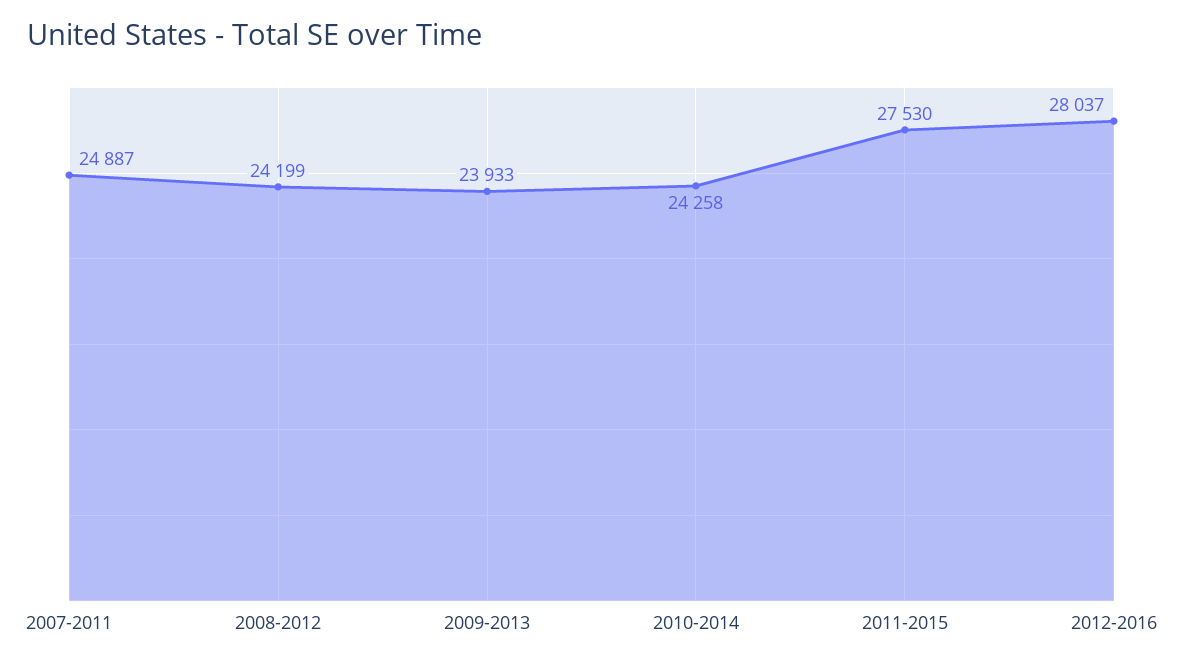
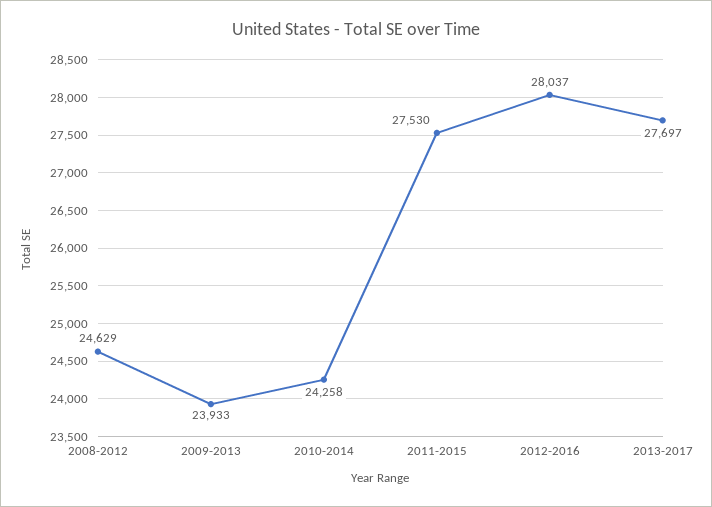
2007-2011: 24887 -> none
2008-2012: 24199 -> 24629
2013-2017: none -> 27697

